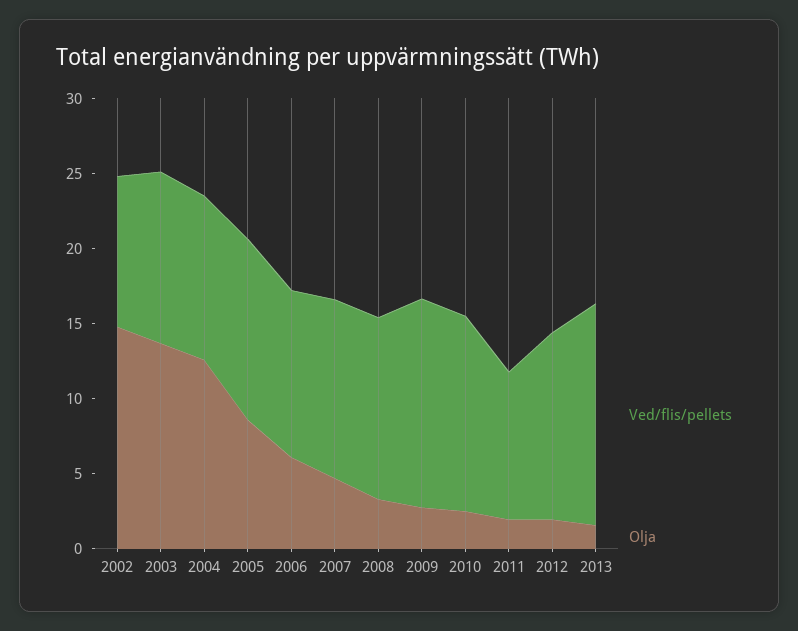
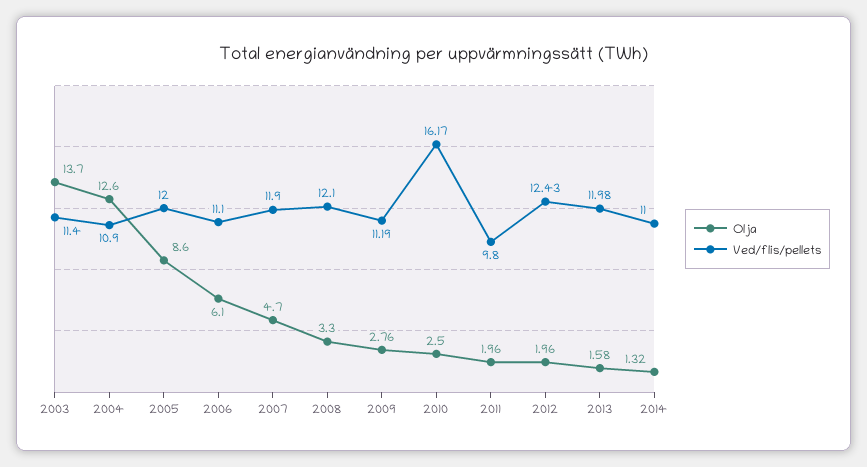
Ved/flis/pellets, 2002: 10 -> none
Olja, 2002: 15 -> none
Ved/flis/pellets, 2009: 14 -> 11.19
Ved/flis/pellets, 2010: 13 -> 16.17
Ved/flis/pellets, 2013: 15 -> 11.98
Olja, 2014: none -> 1.32
Ved/flis/pellets, 2014: none -> 11

